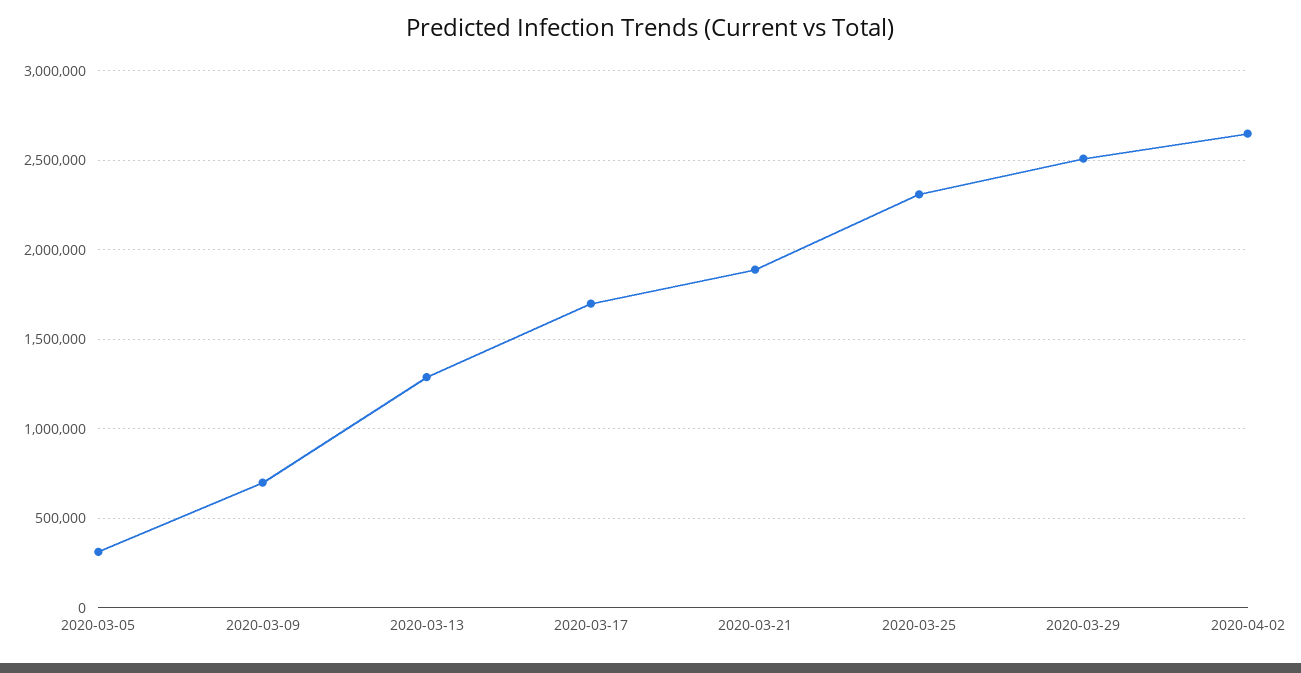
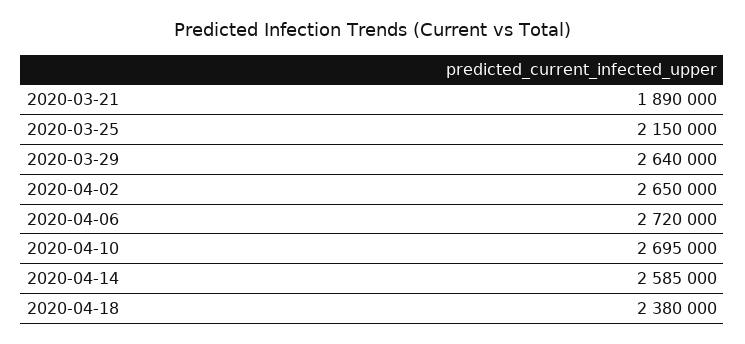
2020-03-05: 300000 -> none
2020-03-09: 700000 -> none
2020-03-13: 1300000 -> none
2020-03-17: 1700000 -> none
2020-03-25: 2300000 -> 2150000
2020-03-29: 2500000 -> 2640000
2020-04-06: none -> 2720000
2020-04-10: none -> 2695000
2020-04-14: none -> 2585000
2020-04-18: none -> 2380000

